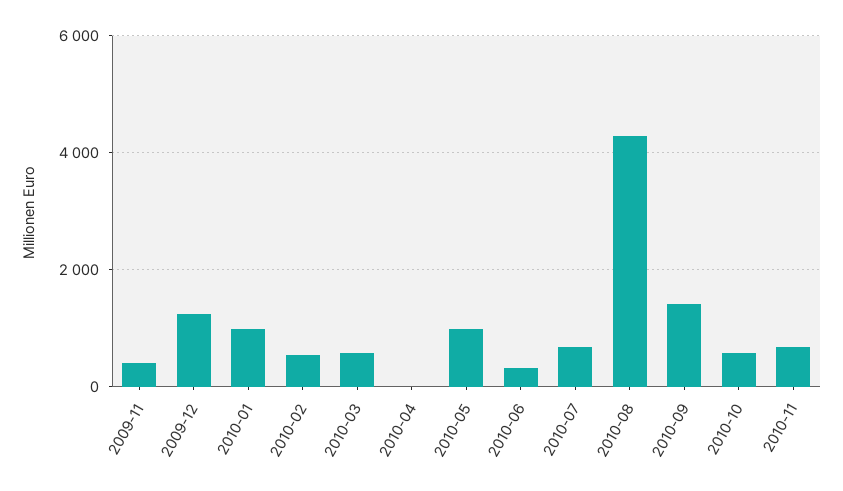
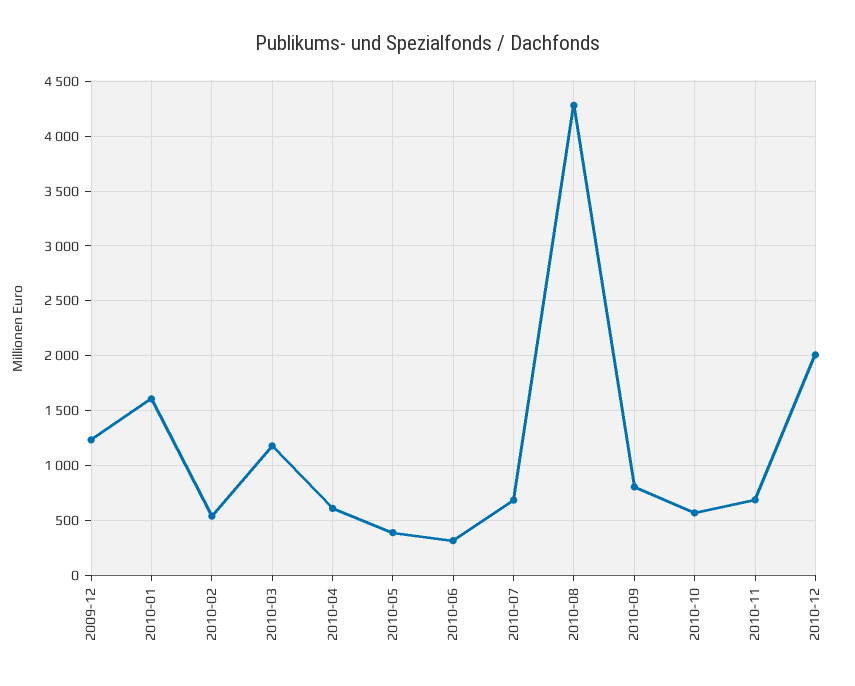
2009-11: 400 -> none
2010-01: 1000 -> 1600
2010-03: 600 -> 1200
2010-04: 0 -> 600
2010-05: 1000 -> 400
2010-09: 1400 -> 800
2010-12: none -> 2000

